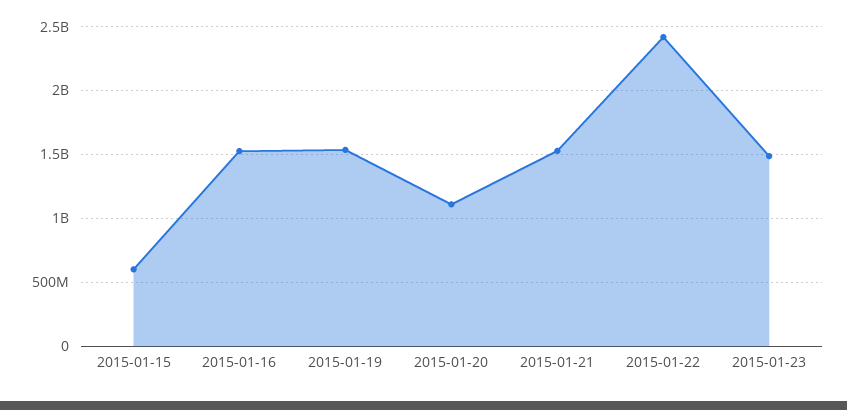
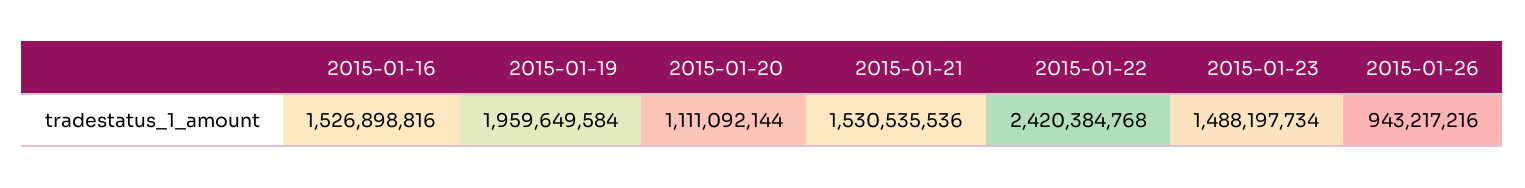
2015-01-15: 600000000 -> none
2015-01-19: 1550000000 -> 1959649584
2015-01-26: none -> 943217216

